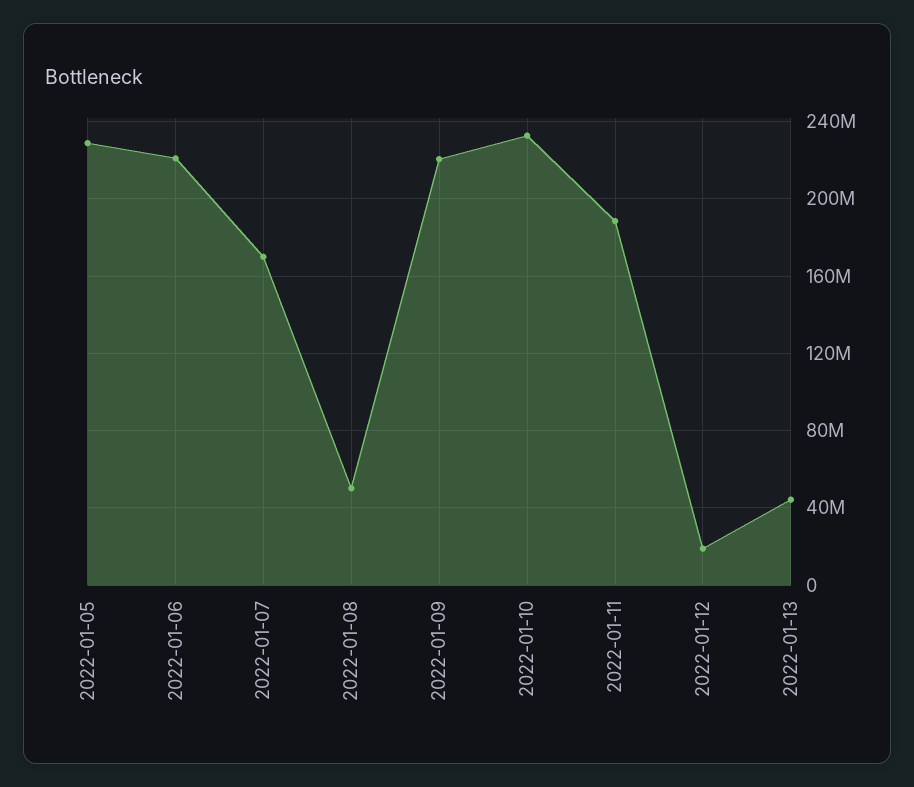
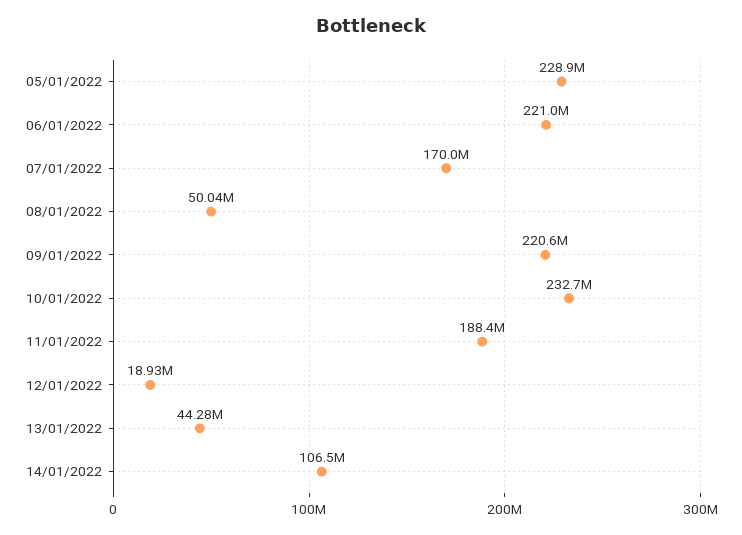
14/01/2022: none -> 106500000

